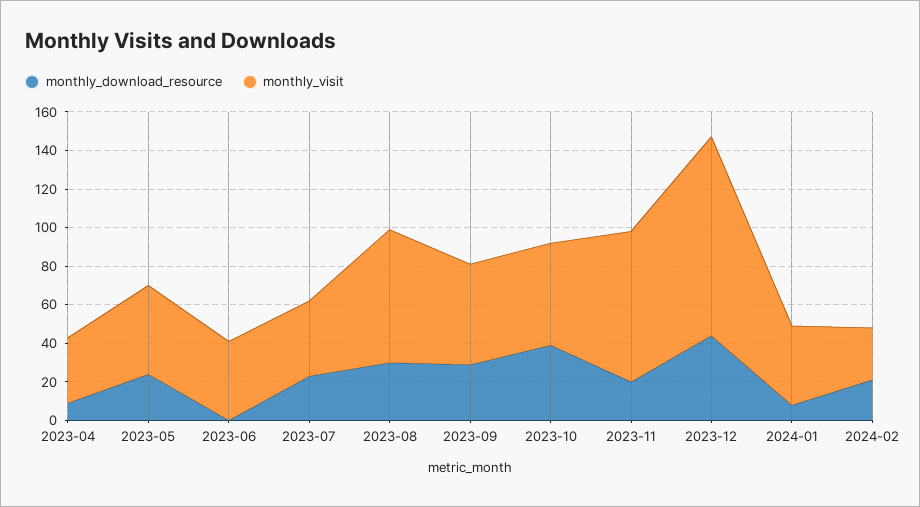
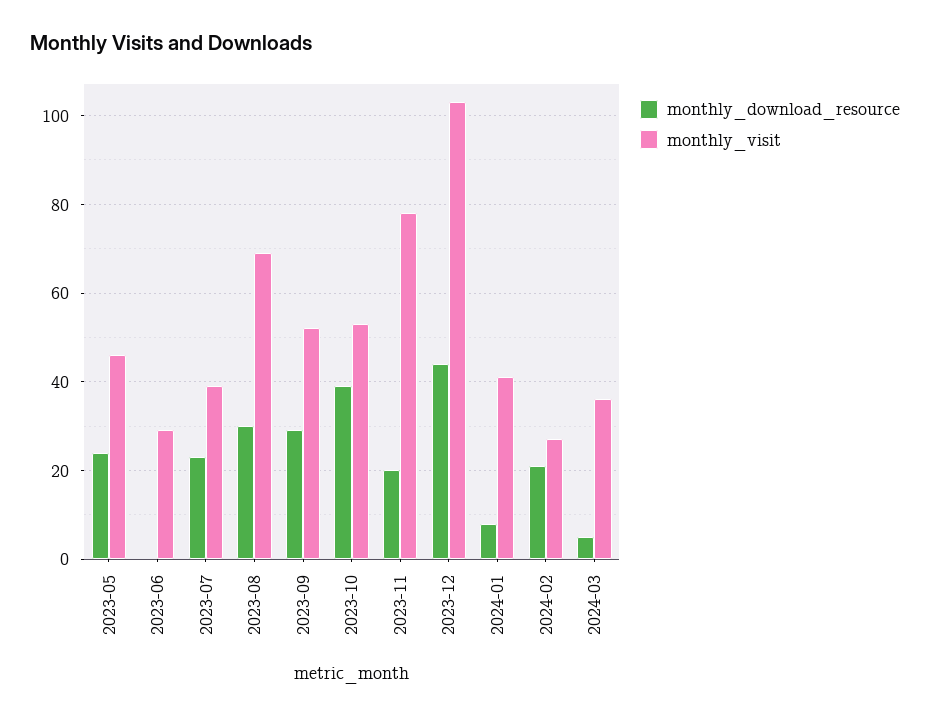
monthly_download_resource, 2023-04: 10 -> none
monthly_visit, 2023-04: 35 -> none
monthly_visit, 2023-06: 40 -> 30
monthly_download_resource, 2024-03: none -> 5
monthly_visit, 2024-03: none -> 35

